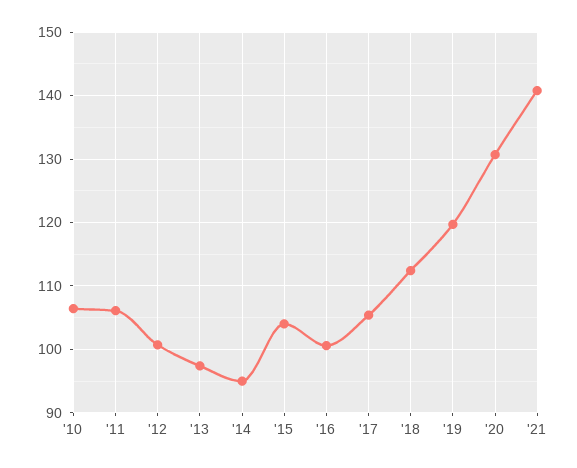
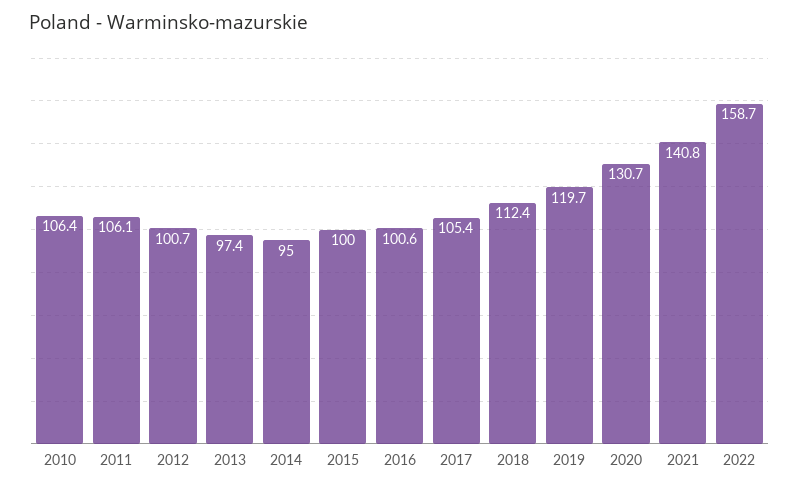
'15: 104 -> 100
2022: none -> 158.7

